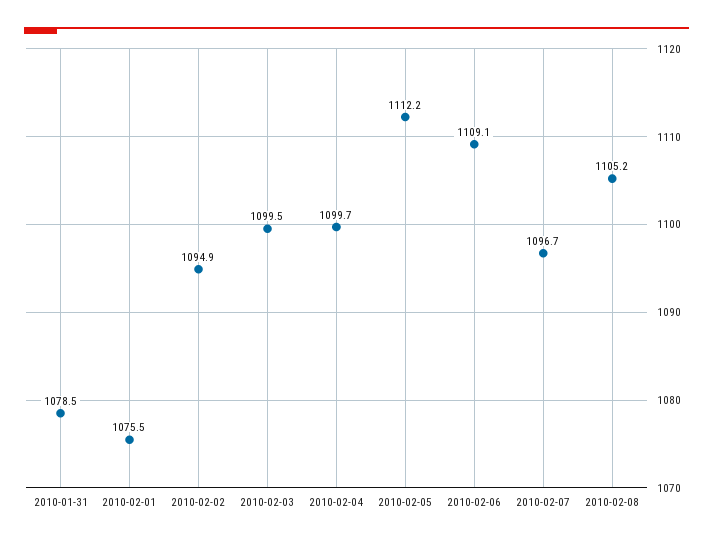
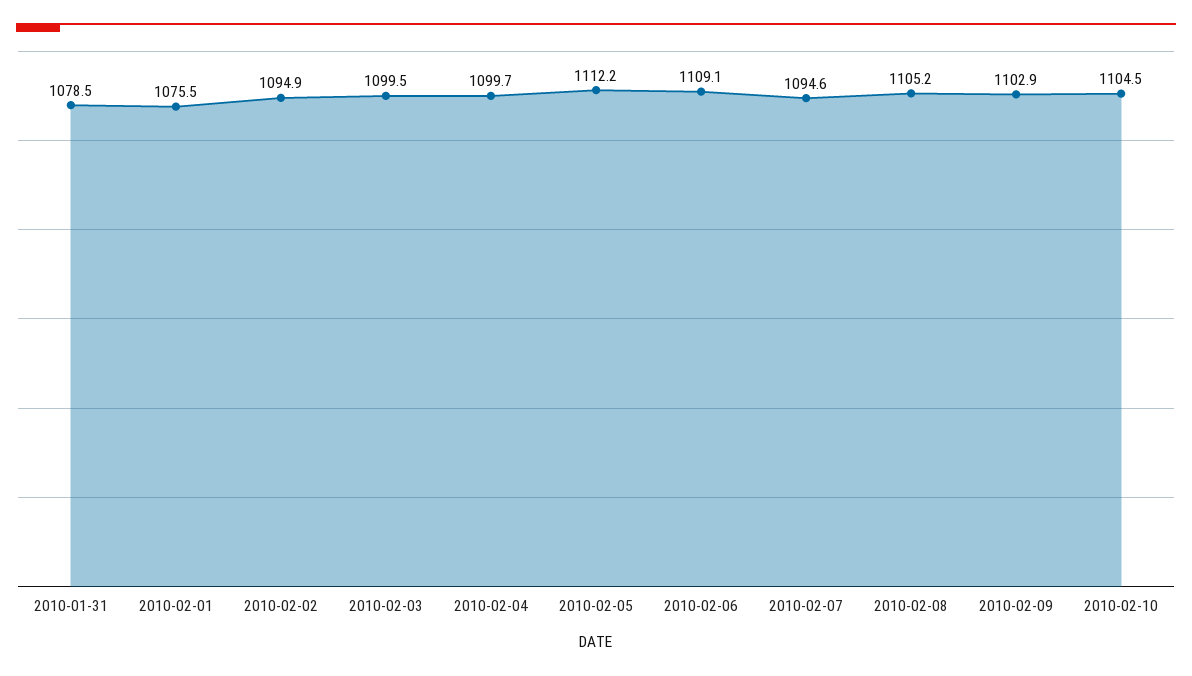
2010-02-07: 1096.7 -> 1094.6
2010-02-09: none -> 1102.9
2010-02-10: none -> 1104.5

